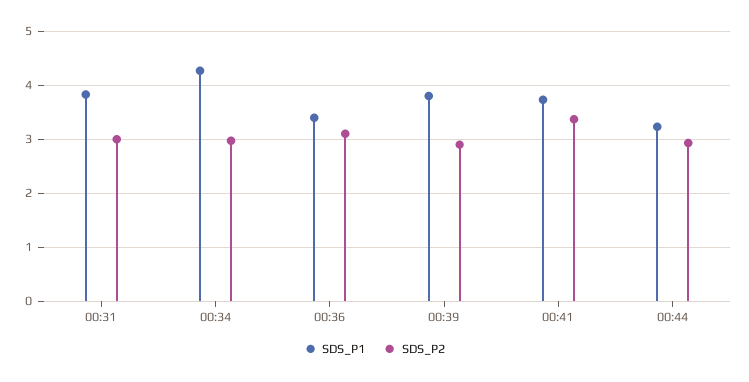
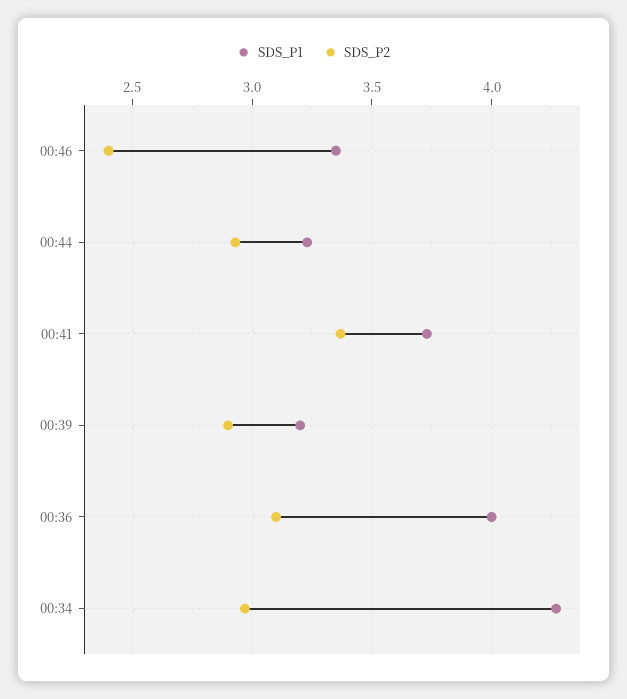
SDS_P1, 00:31: 3.8 -> none
SDS_P2, 00:31: 3 -> none
SDS_P1, 00:36: 3.4 -> 4
SDS_P1, 00:39: 3.8 -> 3.2
SDS_P1, 00:46: none -> 3.35
SDS_P2, 00:46: none -> 2.4

